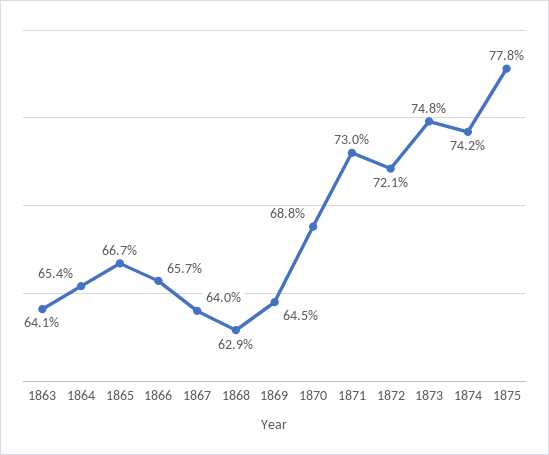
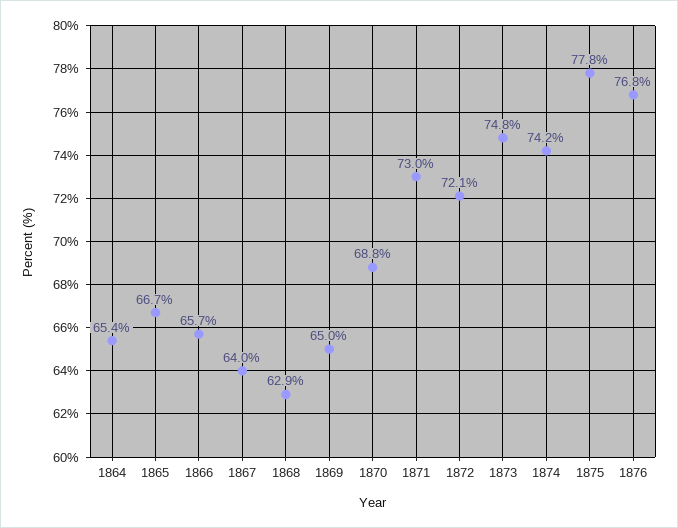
1863: 64.1 -> none
1869: 64.5 -> 65
1876: none -> 76.8

